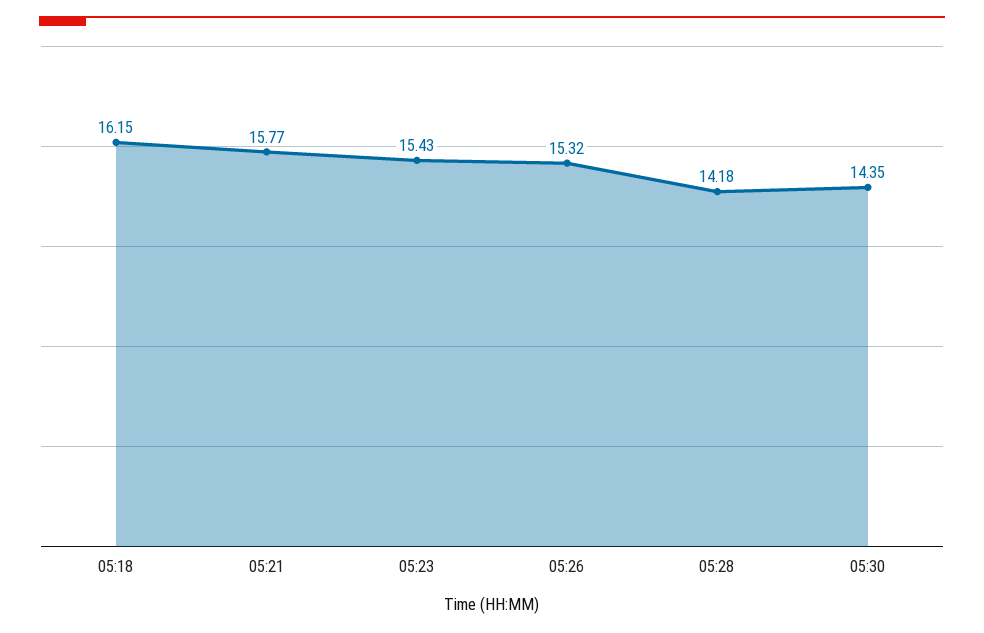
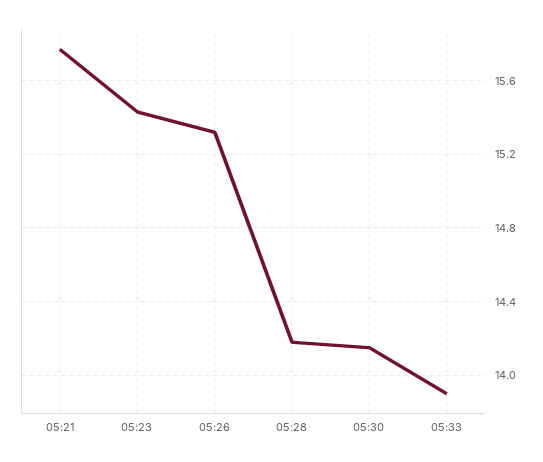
05:18: 16.15 -> none
05:30: 14.35 -> 14.15
05:33: none -> 13.9

